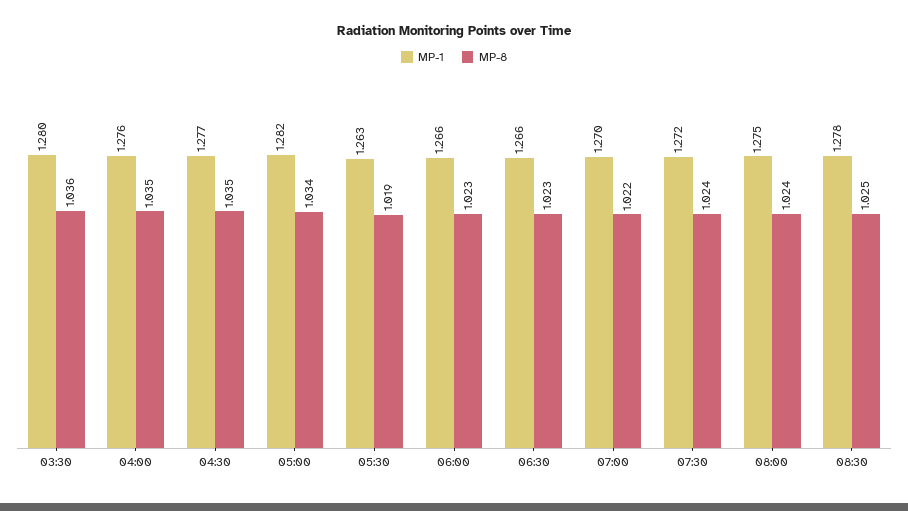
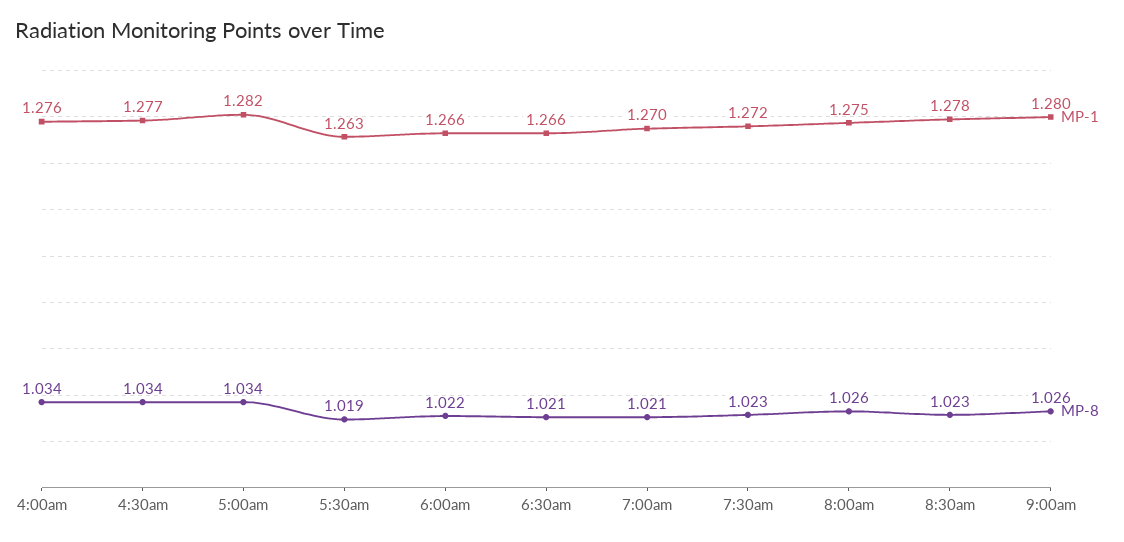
MP-1, 03:30: 1.28 -> none
MP-8, 03:30: 1.036 -> none
MP-8, 04:00: 1.035 -> 1.034
MP-8, 04:30: 1.035 -> 1.034
MP-8, 06:00: 1.023 -> 1.022
MP-8, 06:30: 1.023 -> 1.021
MP-8, 07:00: 1.022 -> 1.021
MP-8, 07:30: 1.024 -> 1.023
MP-8, 08:00: 1.024 -> 1.026
MP-8, 08:30: 1.025 -> 1.023
MP-1, 9:00am: none -> 1.28
MP-8, 9:00am: none -> 1.026

